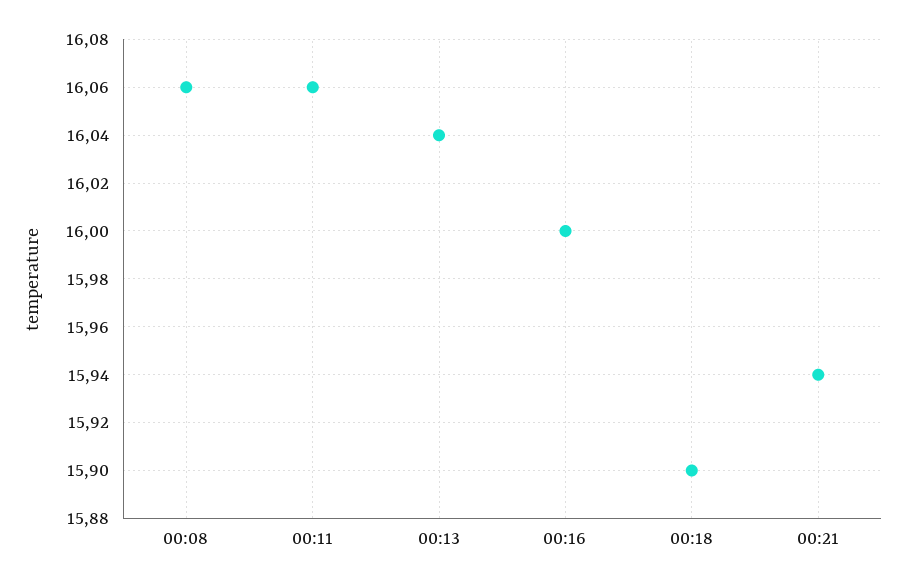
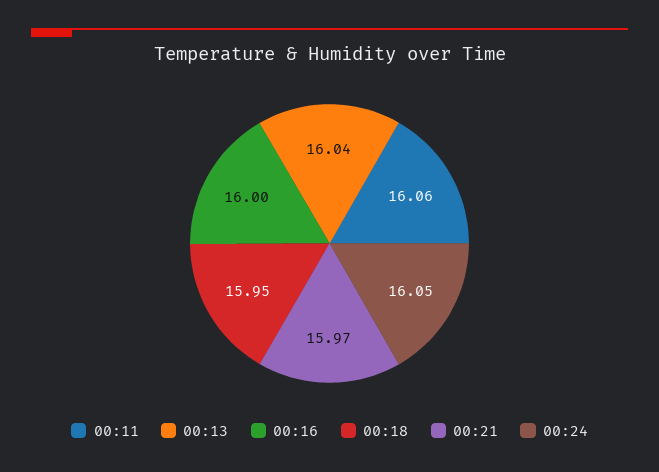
00:08: 16.06 -> none
00:18: 15.9 -> 15.95
00:21: 15.94 -> 15.97
00:24: none -> 16.05

